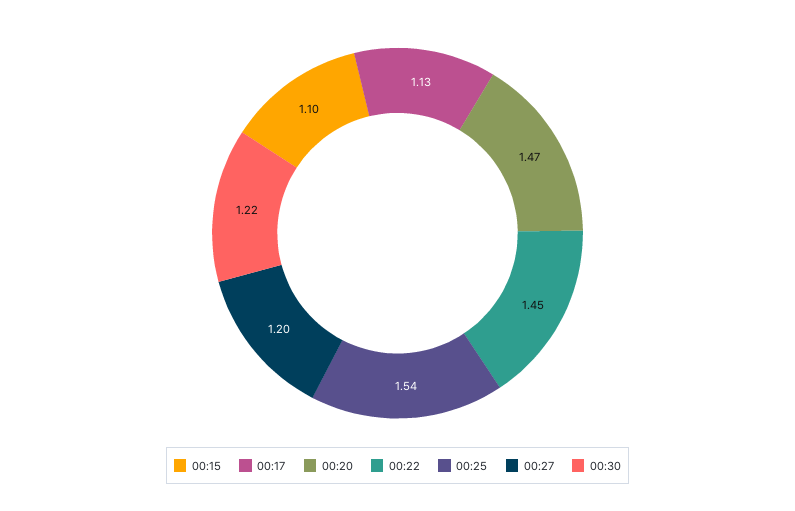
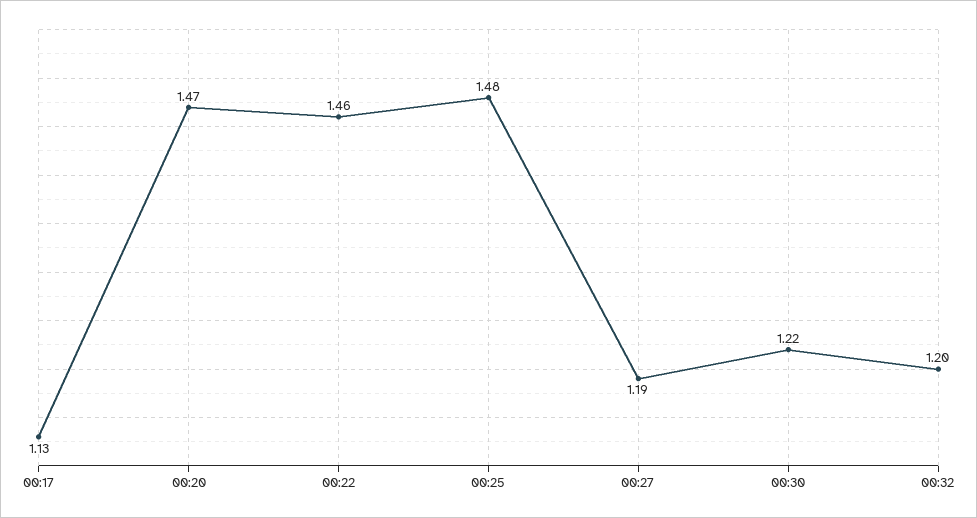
00:15: 1.1 -> none
00:22: 1.45 -> 1.46
00:25: 1.54 -> 1.48
00:27: 1.2 -> 1.19
00:32: none -> 1.2

